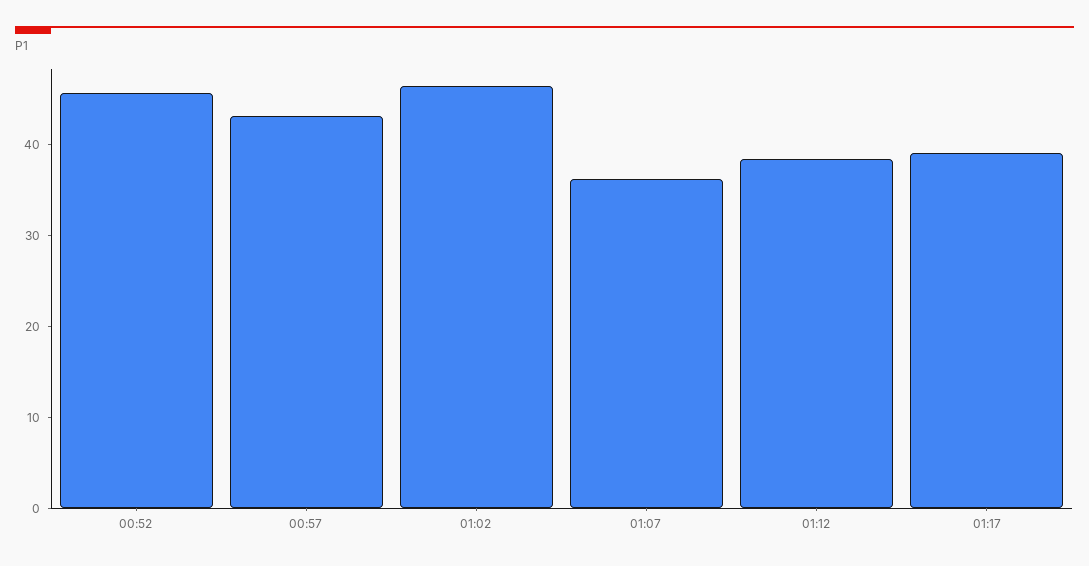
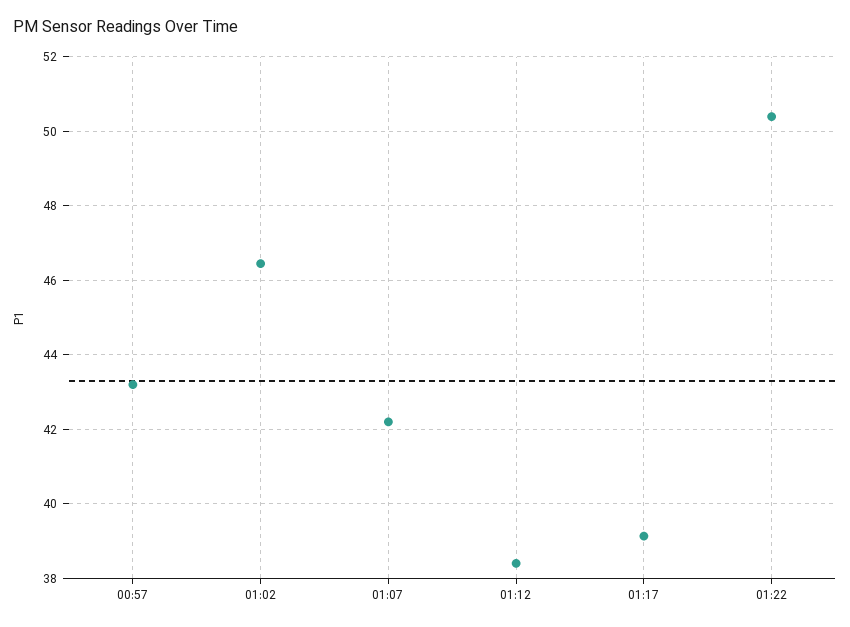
00:52: 46 -> none
01:07: 36 -> 42.2
01:22: none -> 50.4

